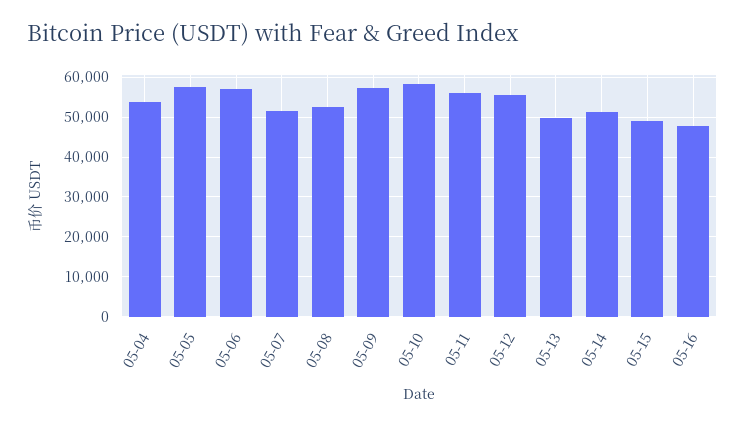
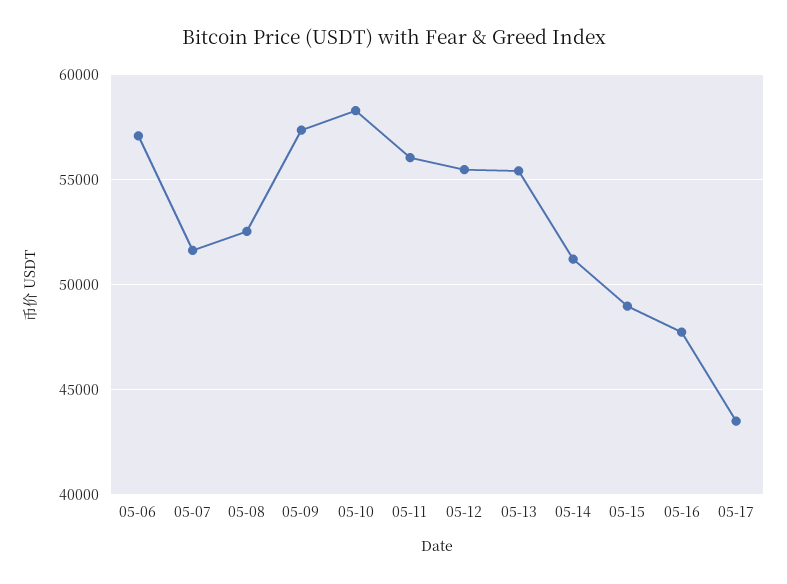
05-04: 54000 -> none
05-05: 58000 -> none
05-13: 50000 -> 55500
05-17: none -> 43500

